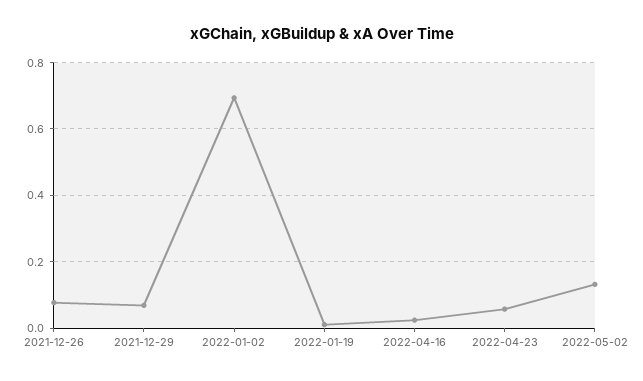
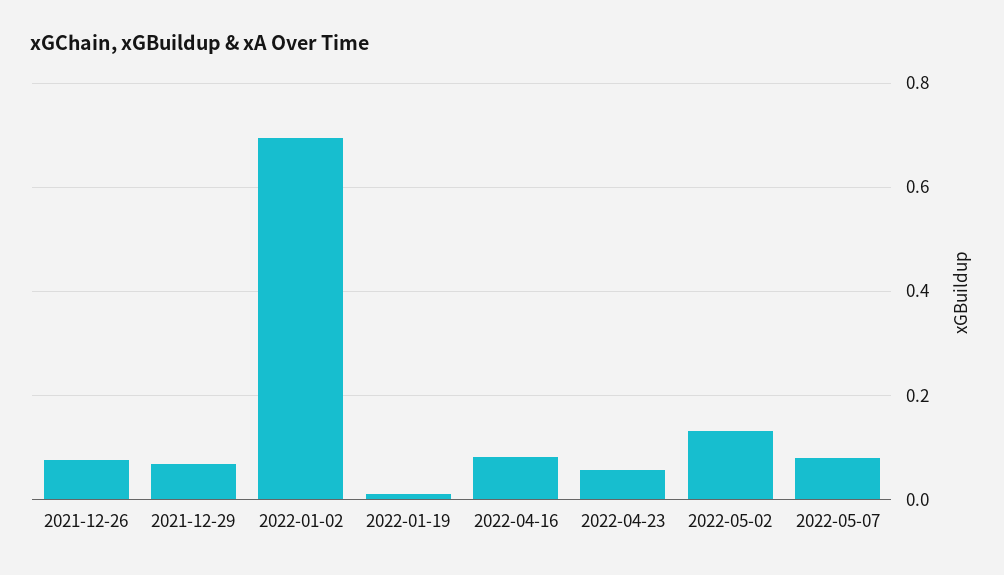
2022-04-16: 0.02 -> 0.08
2022-05-07: none -> 0.08

